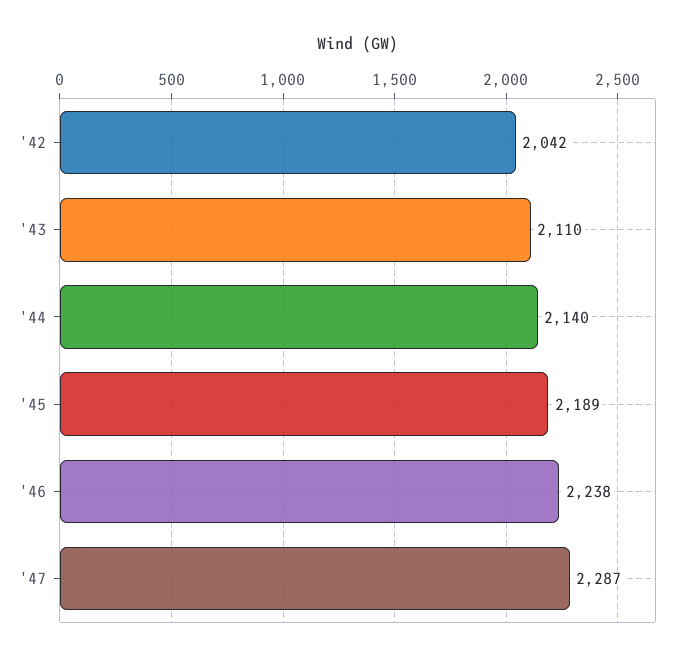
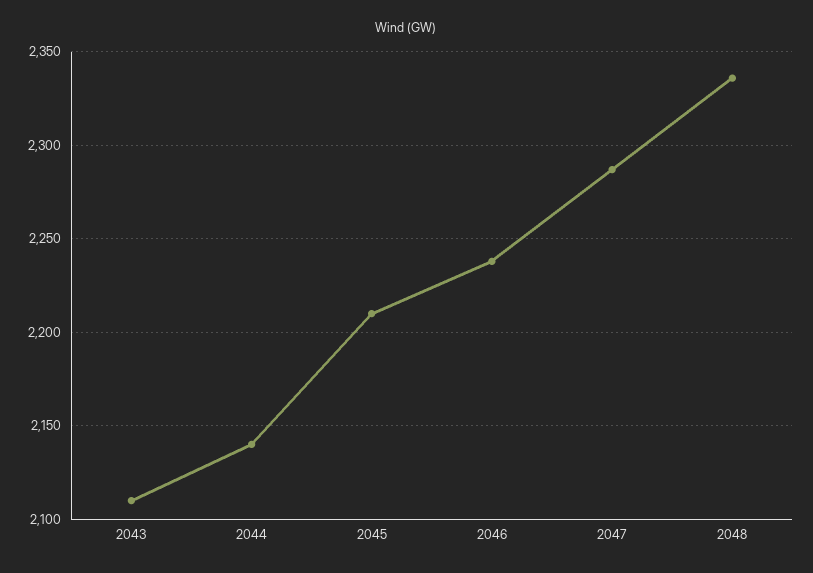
'42: 2042 -> none
'45: 2189 -> 2210
2048: none -> 2335

